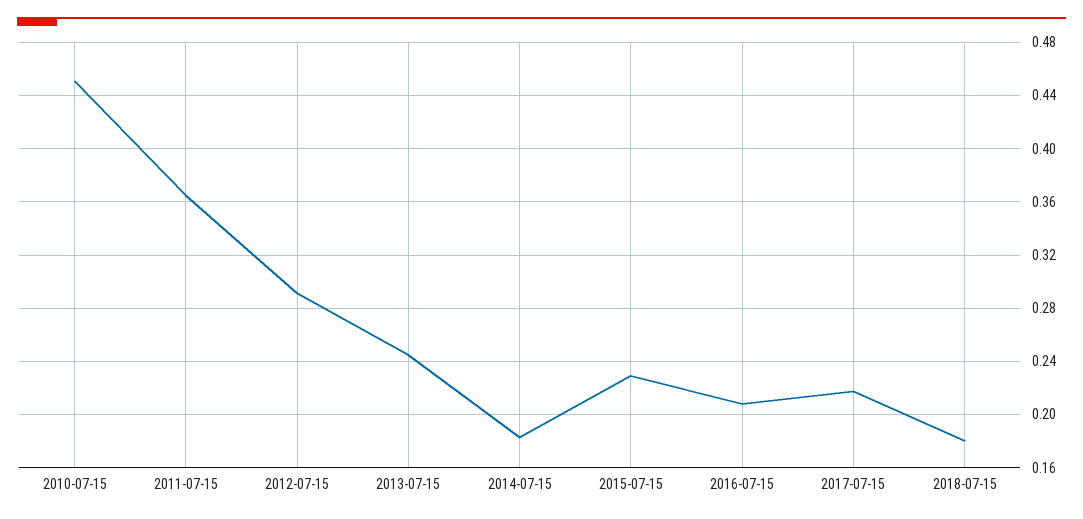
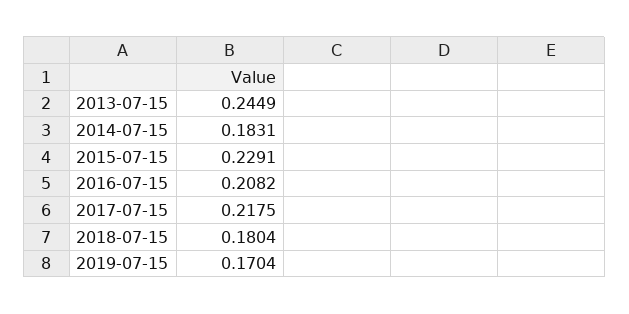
2010-07-15: 0.45 -> none
2011-07-15: 0.365 -> none
2012-07-15: 0.29 -> none
2019-07-15: none -> 0.1704

